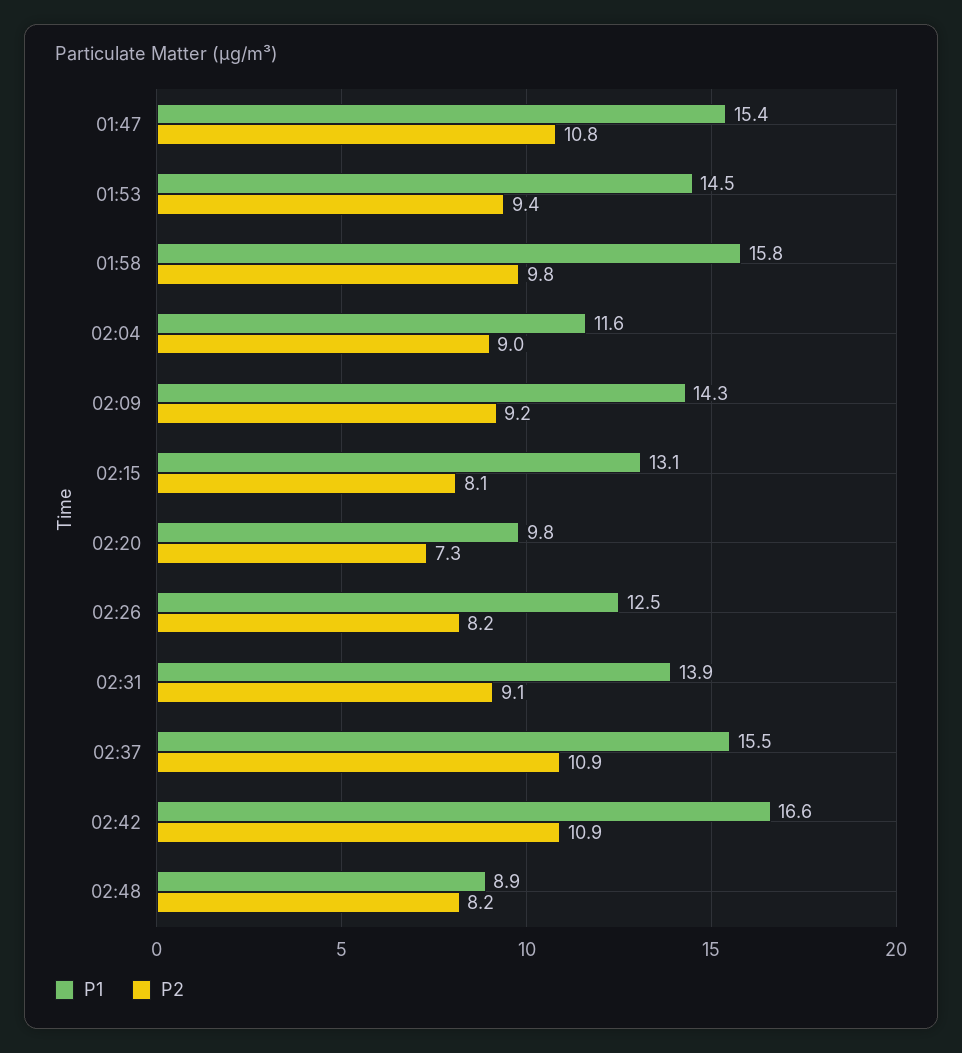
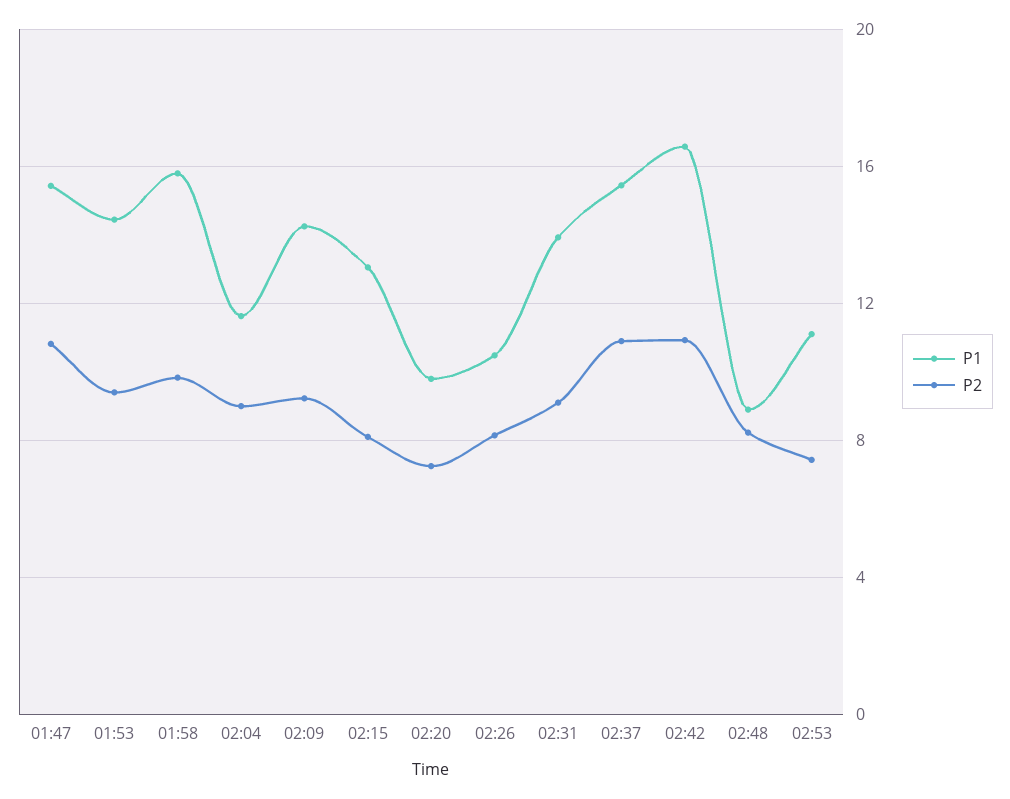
P1, 02:26: 12.5 -> 10.5
P1, 02:53: none -> 11
P2, 02:53: none -> 7.5

